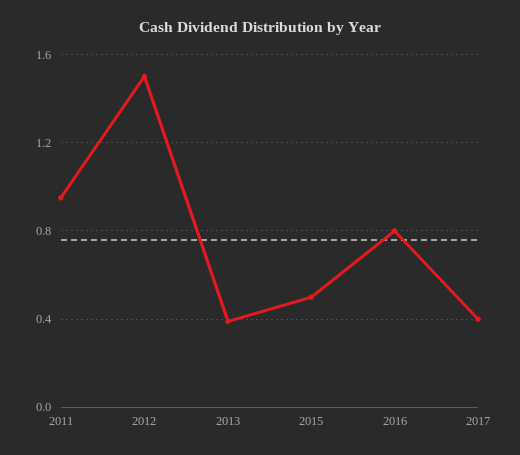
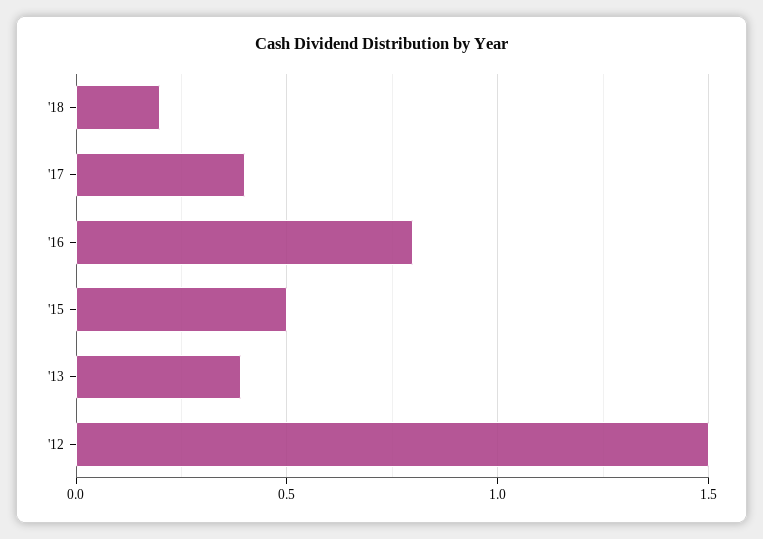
2011: 0.95 -> none
'18: none -> 0.2

